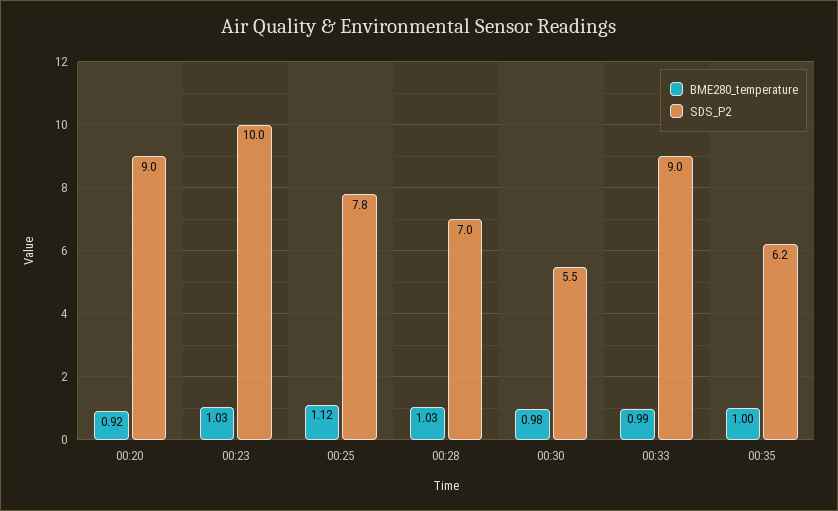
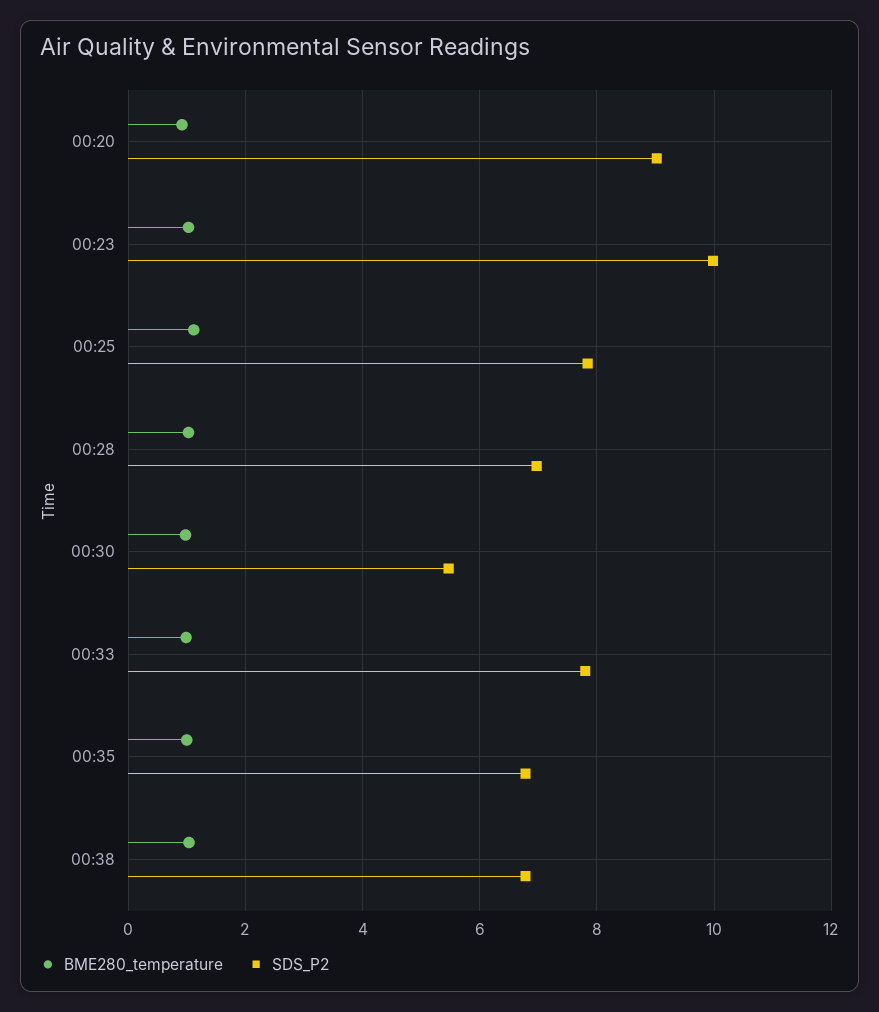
SDS_P2, 00:33: 9 -> 7.8
SDS_P2, 00:35: 6.2 -> 6.8
BME280_temperature, 00:38: none -> 1
SDS_P2, 00:38: none -> 6.8

